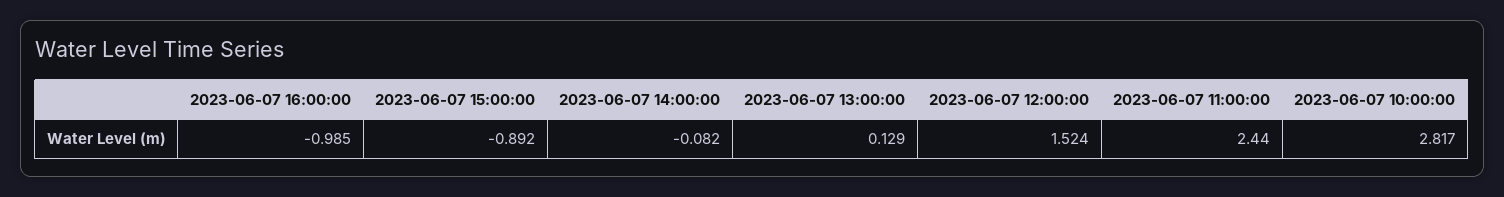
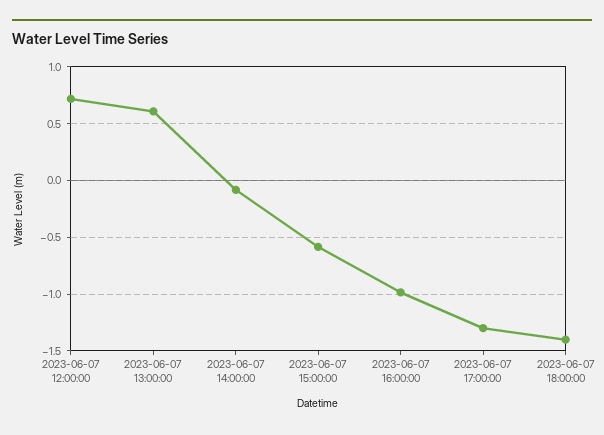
2023-06-07 15:00:00: -0.892 -> -0.6
2023-06-07 13:00:00: 0.129 -> 0.6
2023-06-07 12:00:00: 1.524 -> 0.7
2023-06-07 11:00:00: 2.44 -> none
2023-06-07 10:00:00: 2.817 -> none
2023-06-07 17:00:00: none -> -1.3
2023-06-07 18:00:00: none -> -1.4

